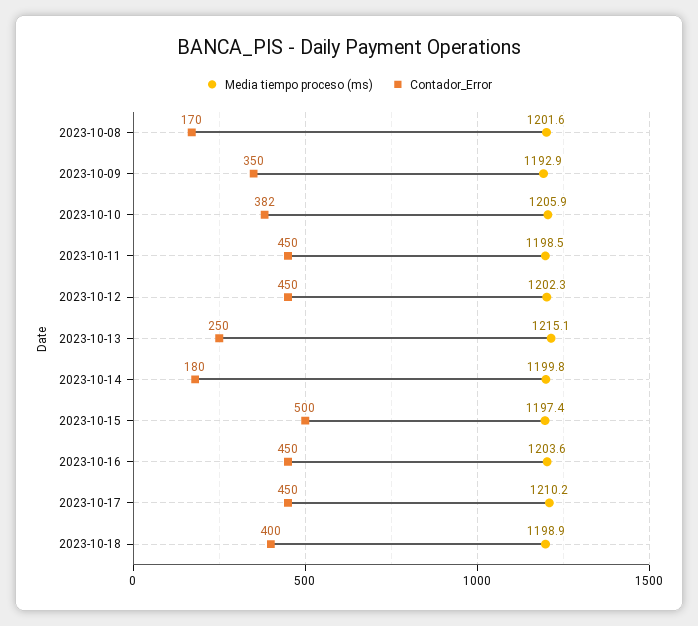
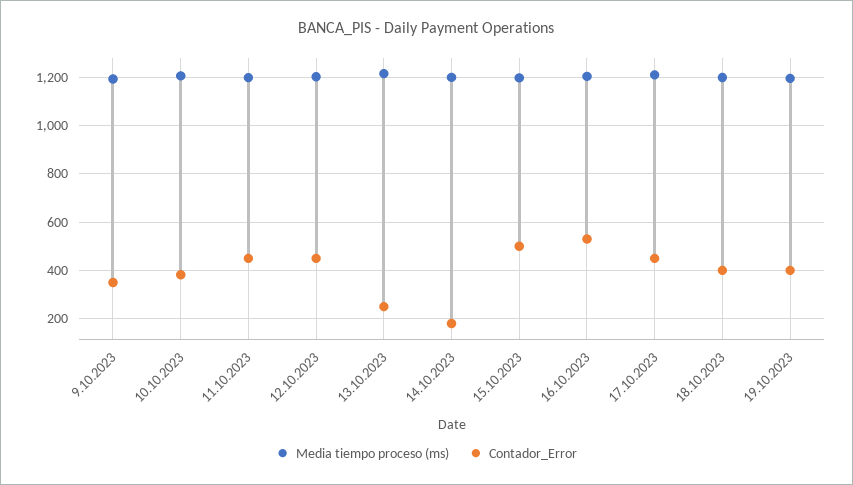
Media tiempo proceso (ms), 2023-10-08: 1201.6 -> none
Contador_Error, 2023-10-08: 170 -> none
Contador_Error, 2023-10-16: 450 -> 525
Media tiempo proceso (ms), 19.10.2023: none -> 1200
Contador_Error, 19.10.2023: none -> 400

